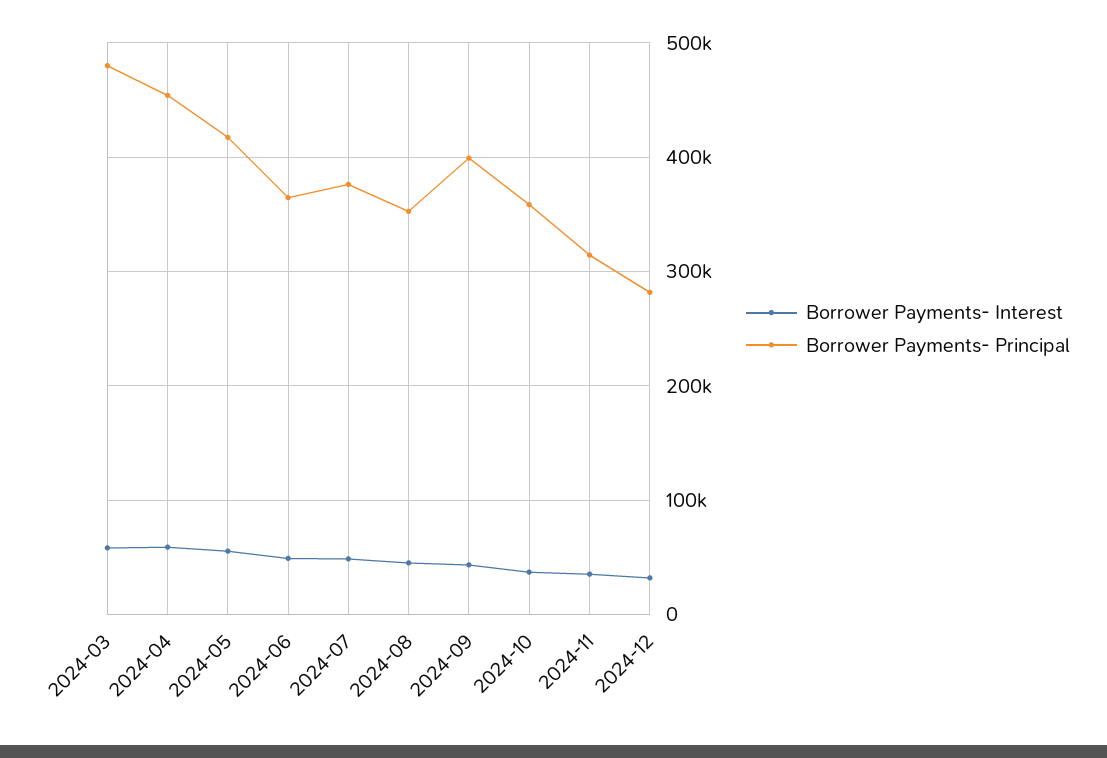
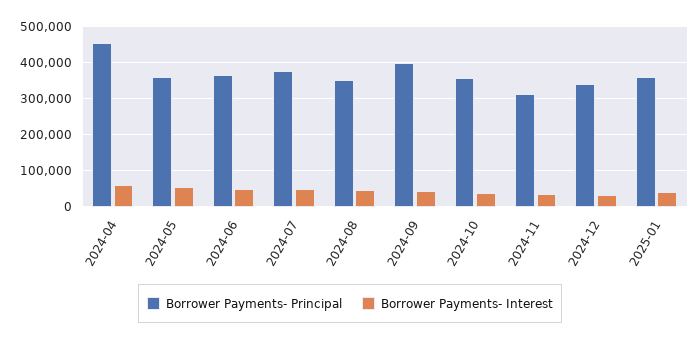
Borrower Payments- Interest, 2024-03: 60000 -> none
Borrower Payments- Principal, 2024-03: 480000 -> none
Borrower Payments- Principal, 2024-05: 420000 -> 360000
Borrower Payments- Principal, 2024-12: 280000 -> 340000
Borrower Payments- Principal, 2025-01: none -> 360000
Borrower Payments- Interest, 2025-01: none -> 40000

